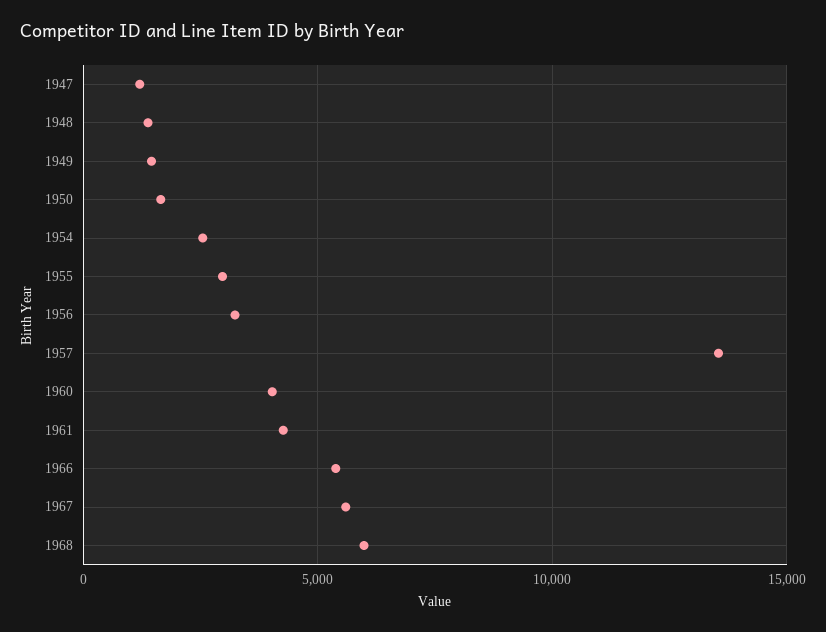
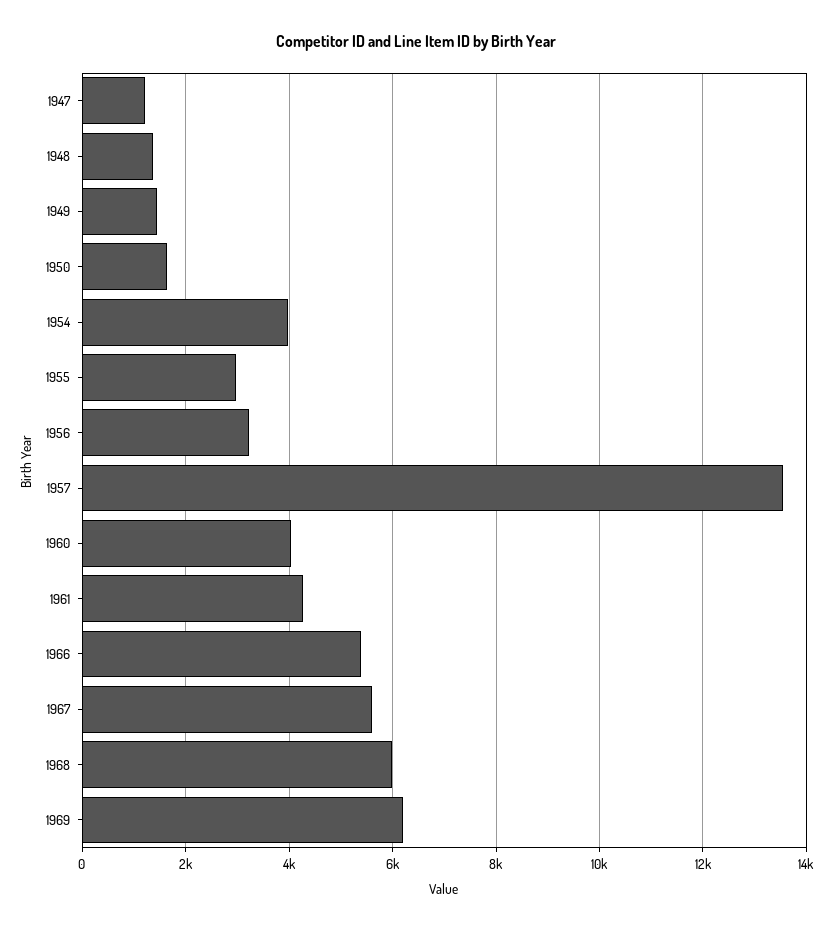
1954: 2500 -> 4000
1969: none -> 6200

